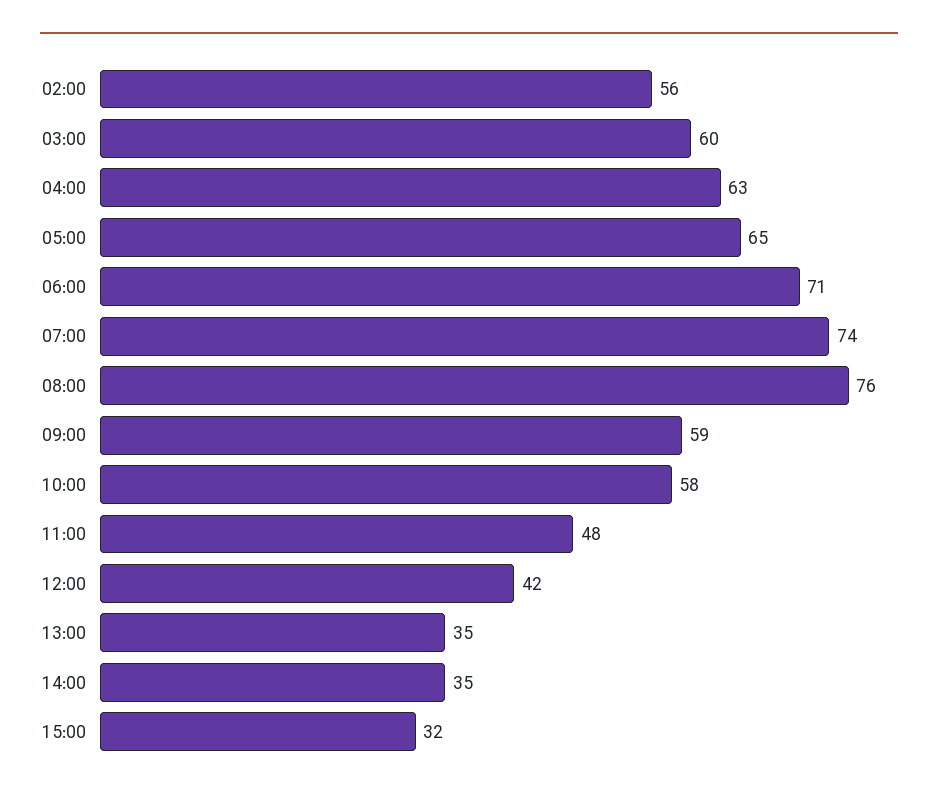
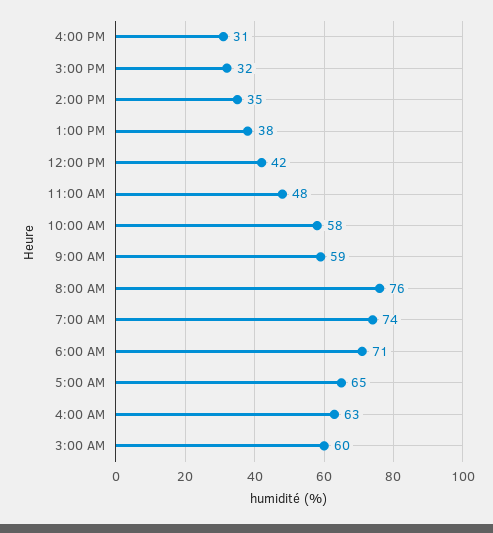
02:00: 56 -> none
13:00: 35 -> 38
4:00 PM: none -> 31

